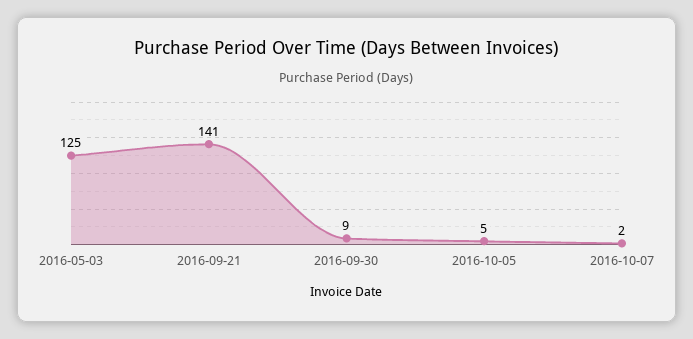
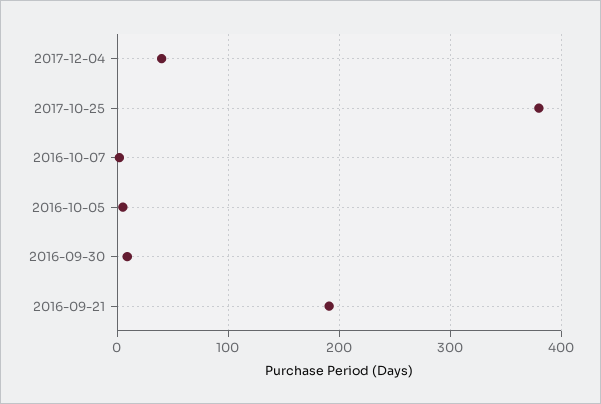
2016-05-03: 125 -> none
2016-09-21: 141 -> 190
2017-12-04: none -> 40
2017-10-25: none -> 380

